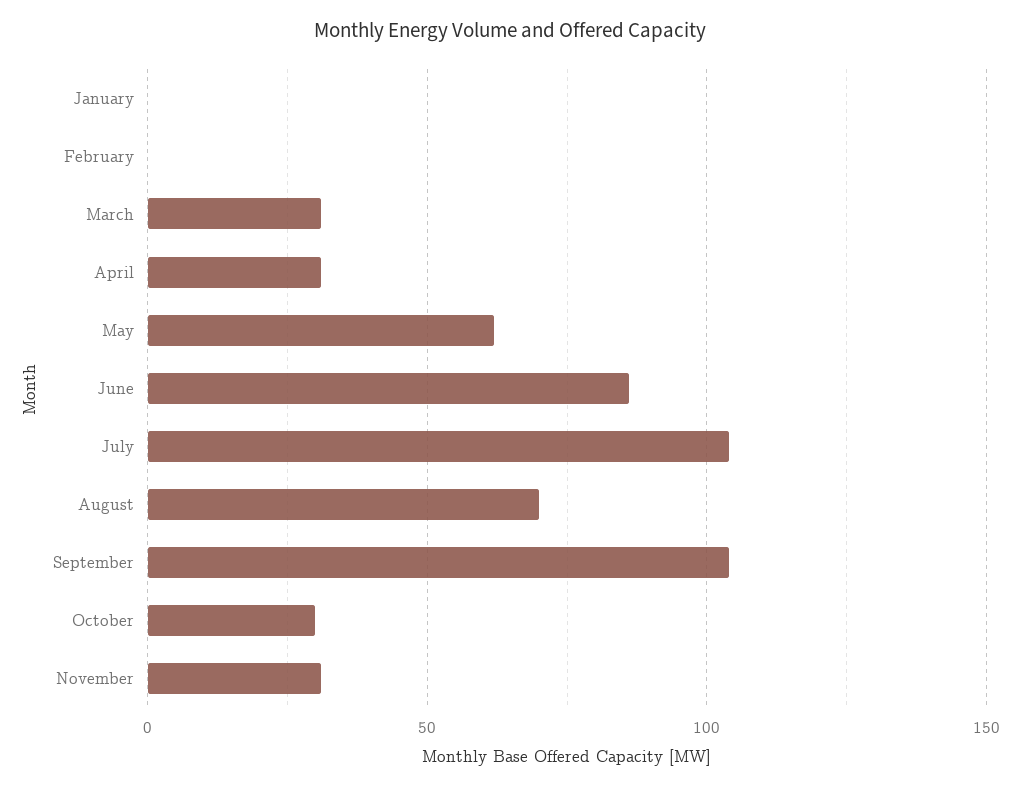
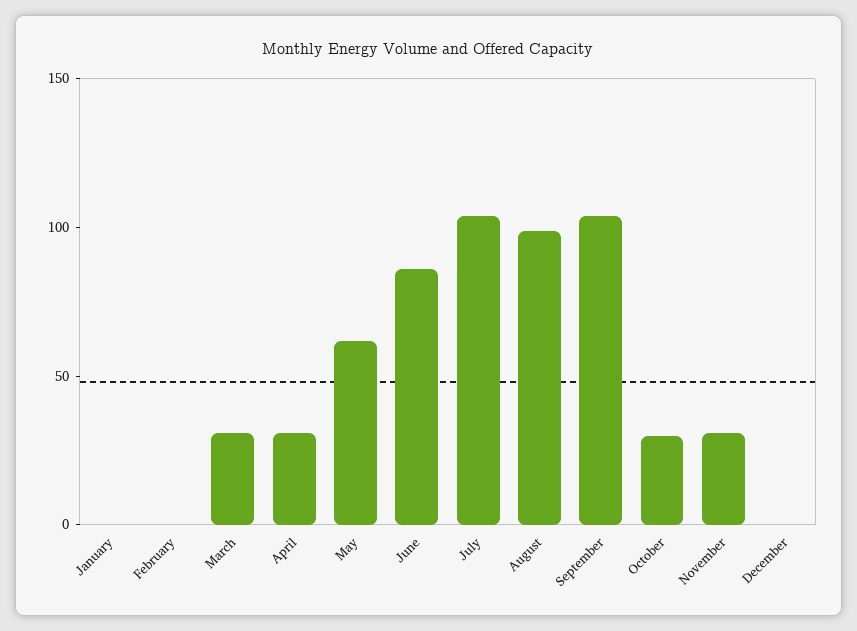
August: 70 -> 100
December: none -> 0

